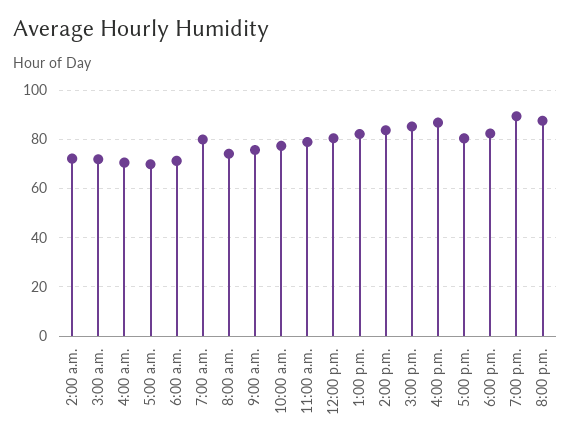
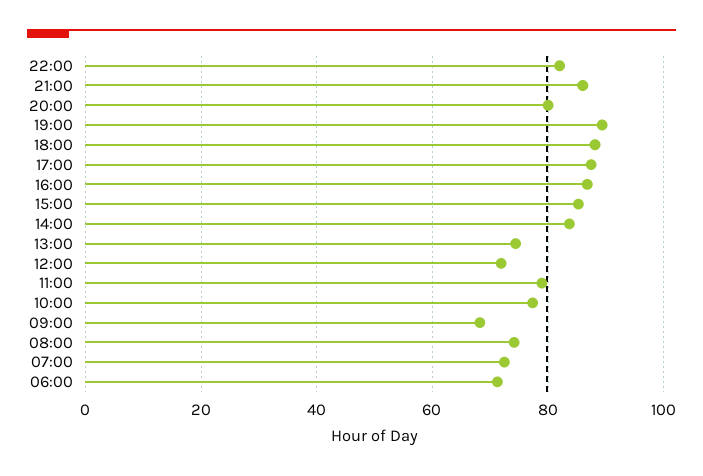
2:00 a.m.: 72.5 -> none
3:00 a.m.: 72.5 -> none
4:00 a.m.: 70 -> none
5:00 a.m.: 70 -> none
7:00 a.m.: 80 -> 72
9:00 a.m.: 75 -> 68
12:00 p.m.: 80 -> 72
1:00 p.m.: 82.5 -> 74
5:00 p.m.: 80 -> 88
6:00 p.m.: 82.5 -> 88
8:00 p.m.: 87.5 -> 80
22:00: none -> 82
21:00: none -> 86

